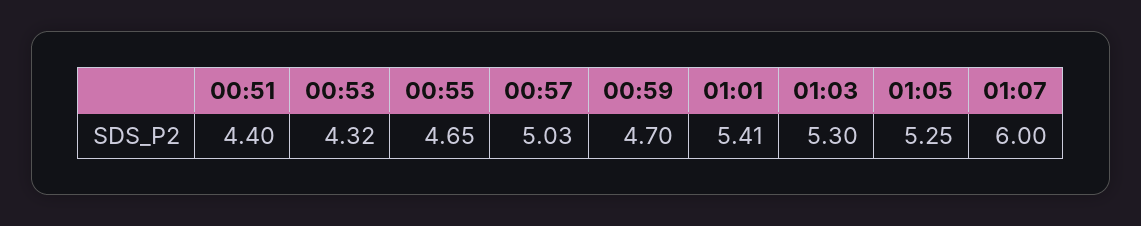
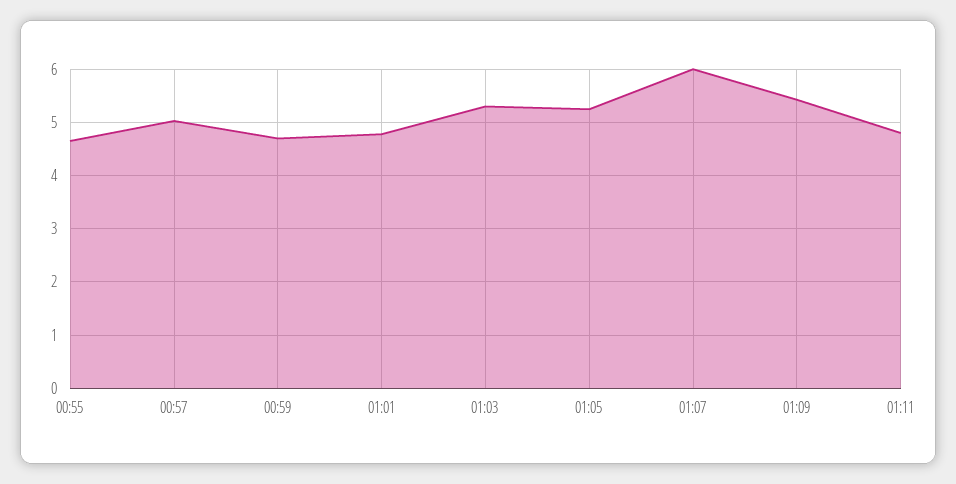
00:51: 4.4 -> none
00:53: 4.32 -> none
01:01: 5.41 -> 4.8
01:09: none -> 5.4
01:11: none -> 4.8

